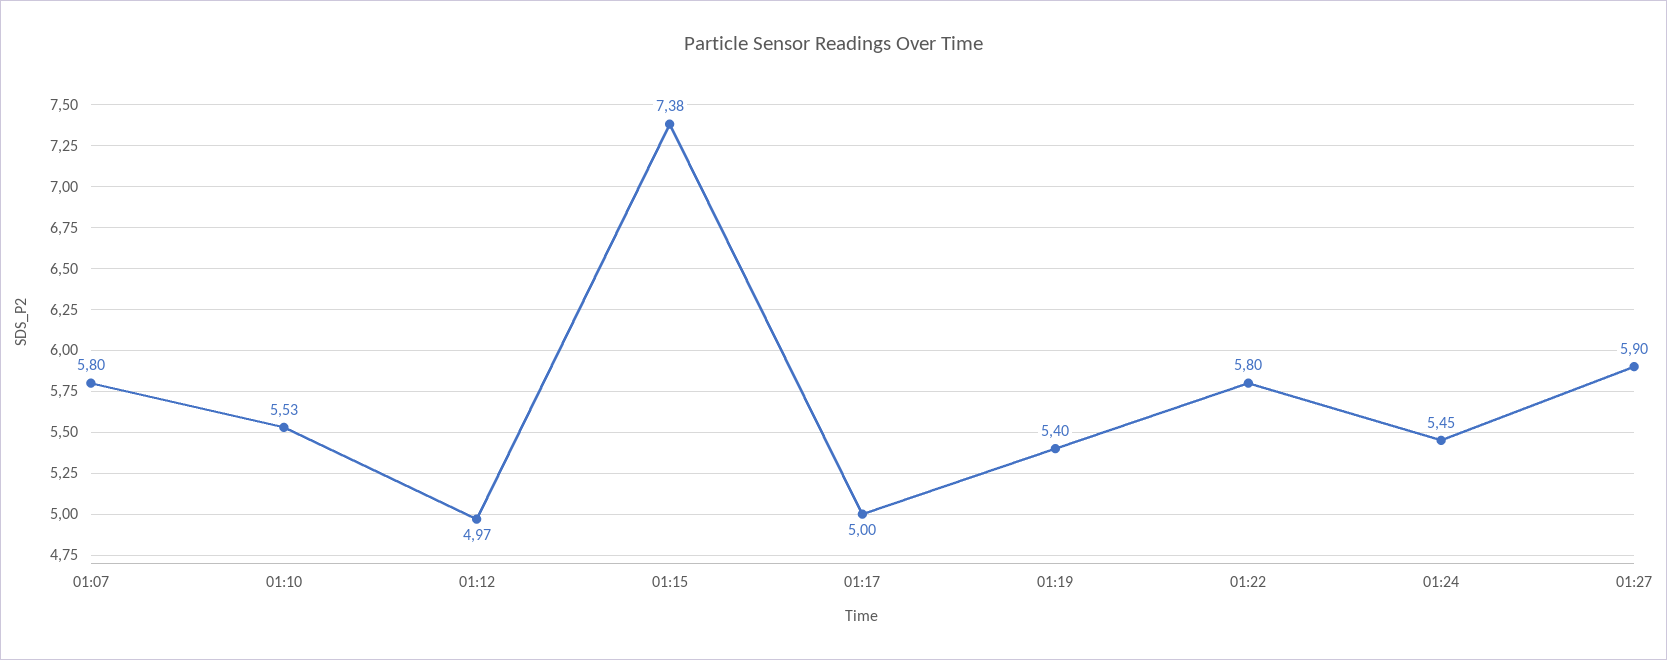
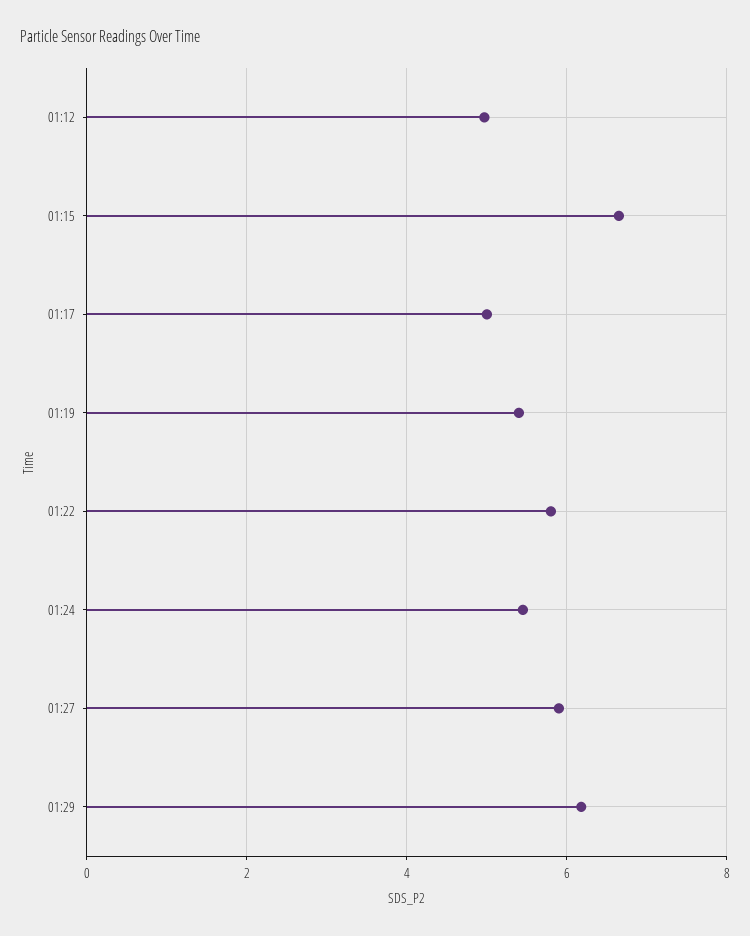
01:07: 5.8 -> none
01:10: 5.53 -> none
01:15: 7.38 -> 6.6
01:29: none -> 6.2

